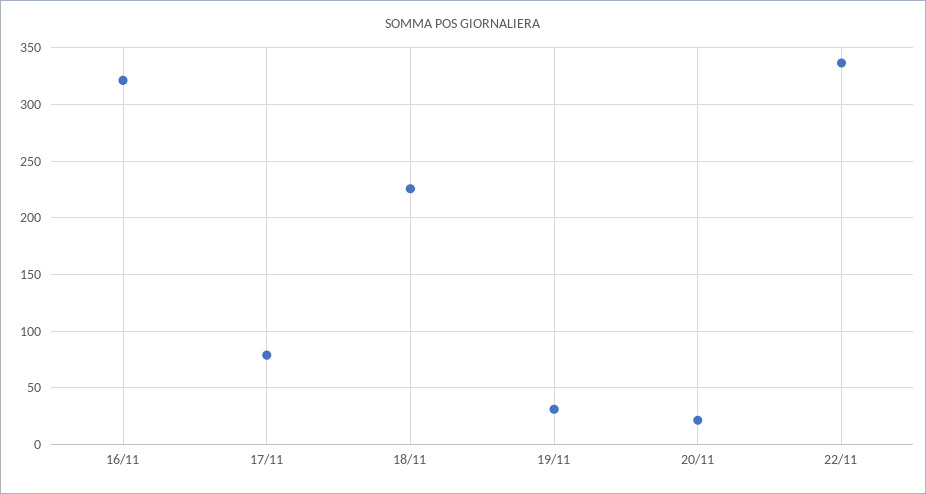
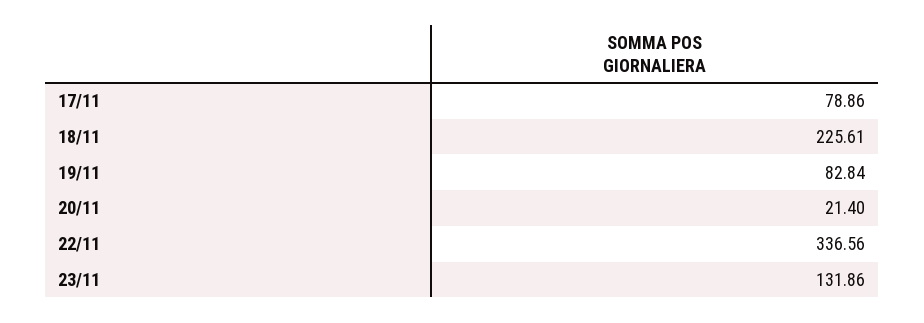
16/11: 320 -> none
19/11: 30 -> 82.84
23/11: none -> 131.86

